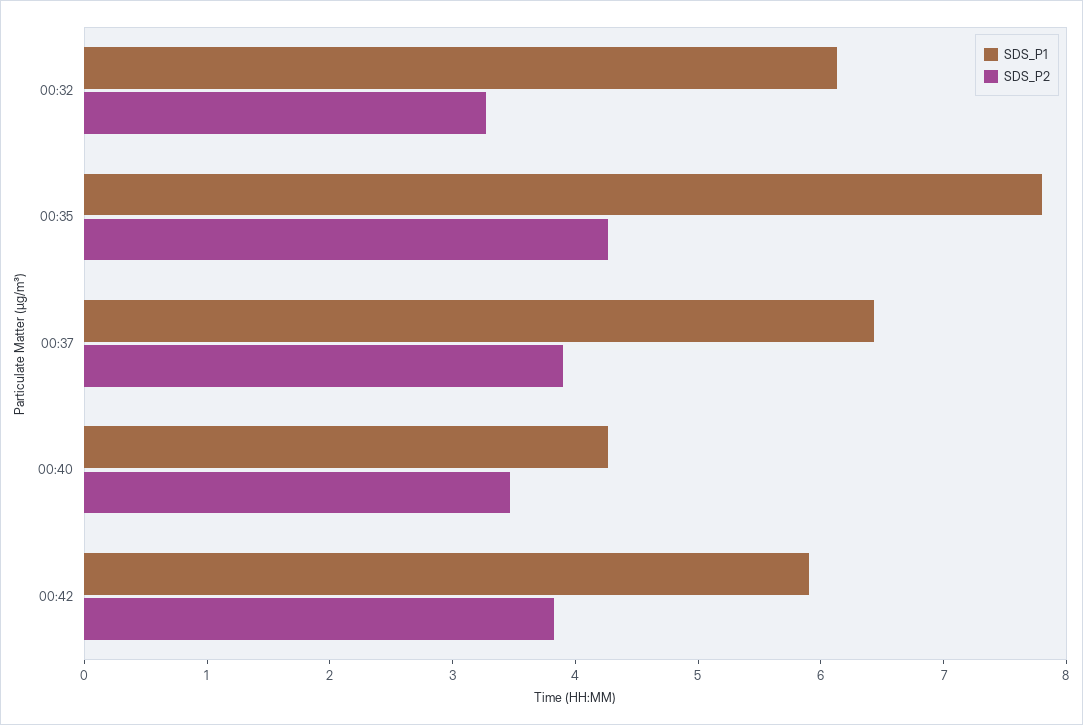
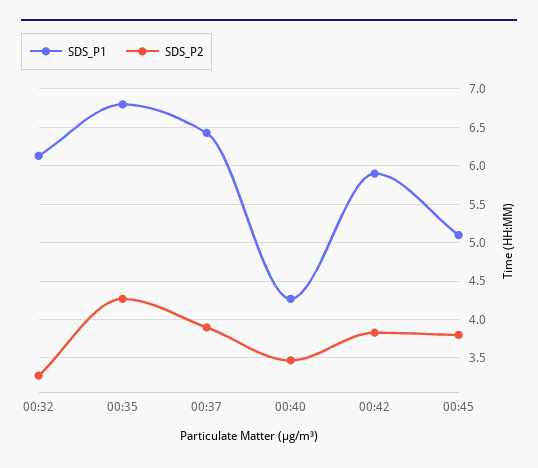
SDS_P1, 00:35: 7.8 -> 6.8
SDS_P1, 00:45: none -> 5.1
SDS_P2, 00:45: none -> 3.8

